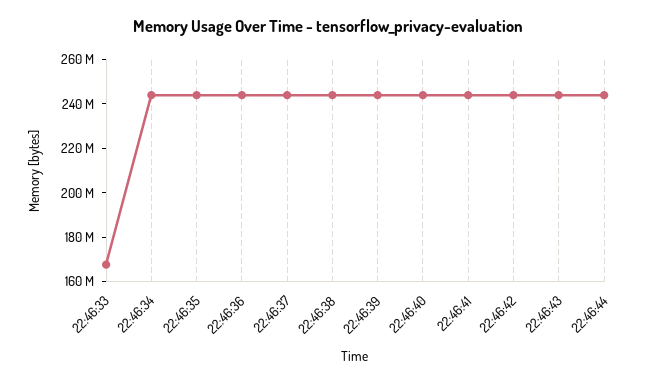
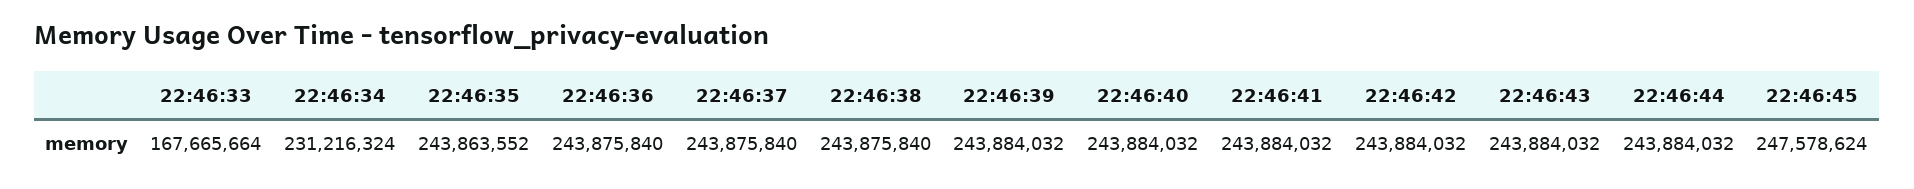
22:46:34: 245000000 -> 231216324
22:46:45: none -> 247578624

